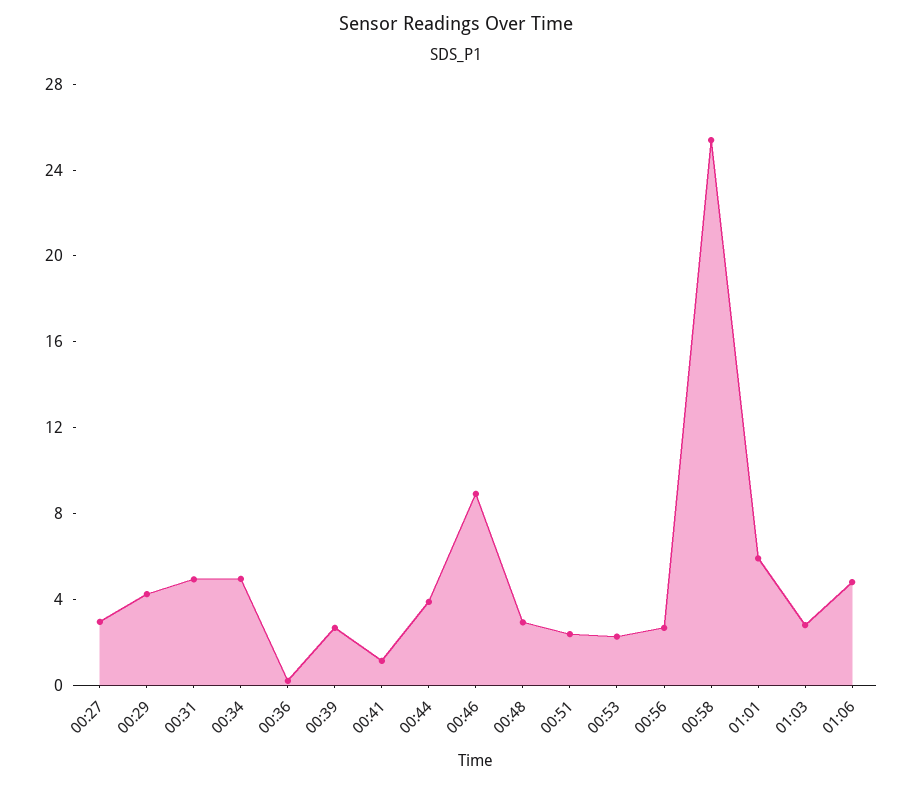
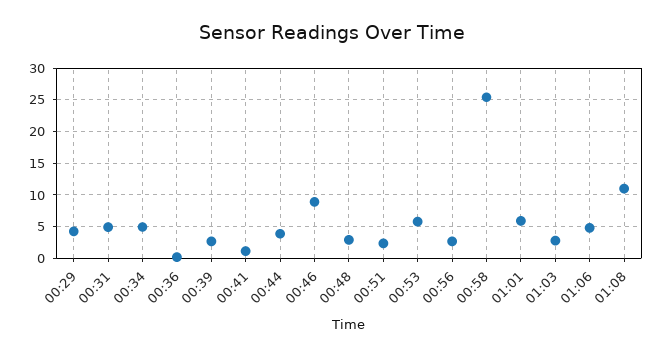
00:27: 3 -> none
00:53: 2 -> 6
01:08: none -> 11

